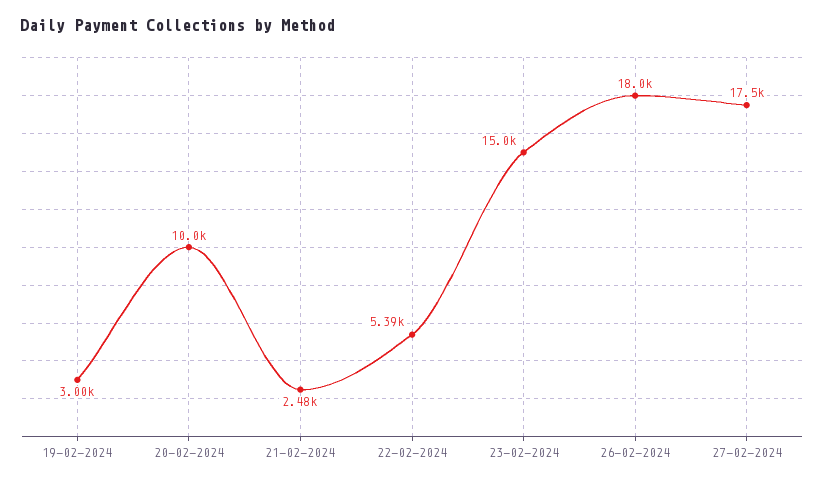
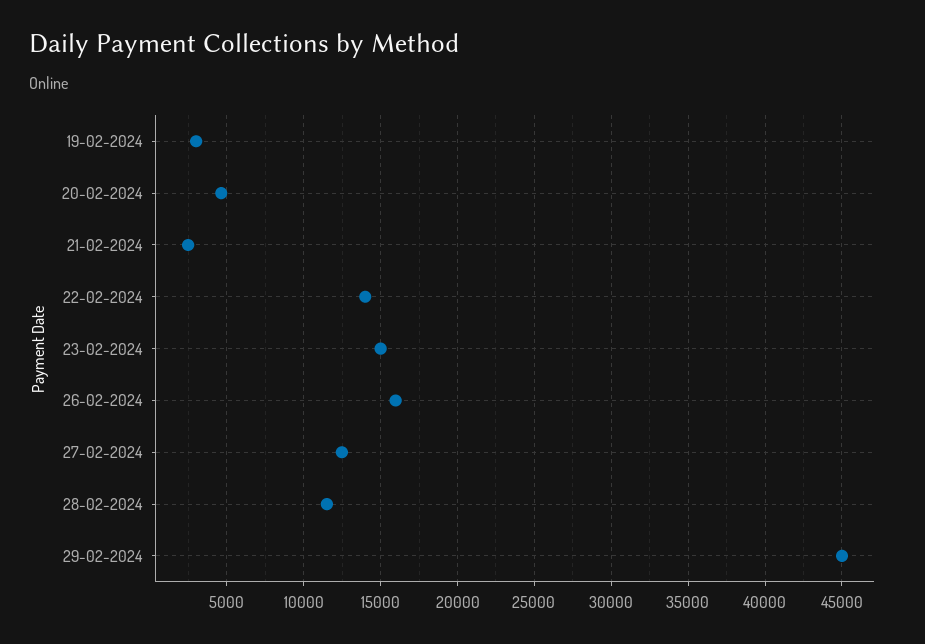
20-02-2024: 10000 -> 4500
22-02-2024: 5390 -> 14000
26-02-2024: 18000 -> 16000
27-02-2024: 17500 -> 12500
28-02-2024: none -> 11500
29-02-2024: none -> 45000

